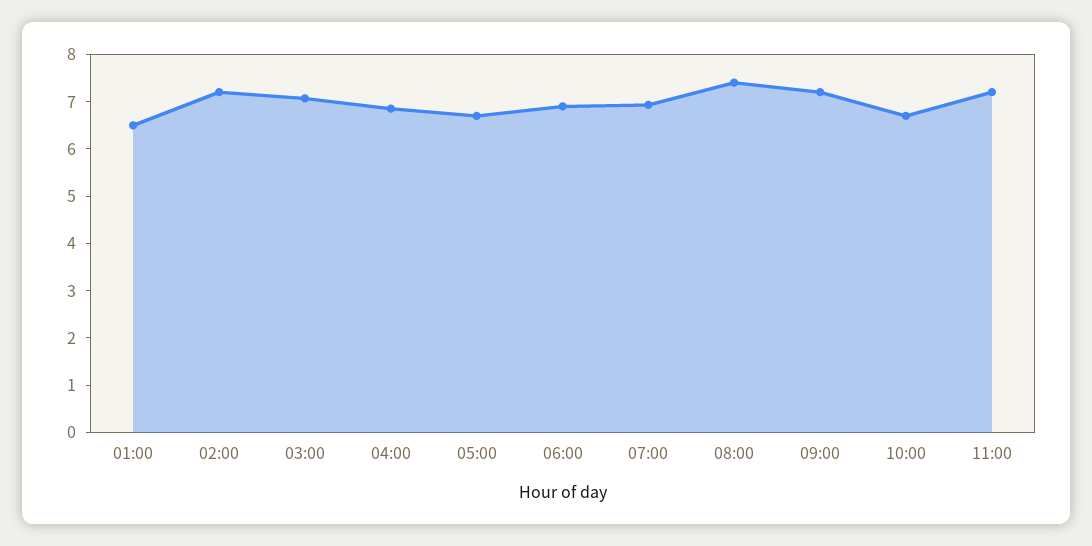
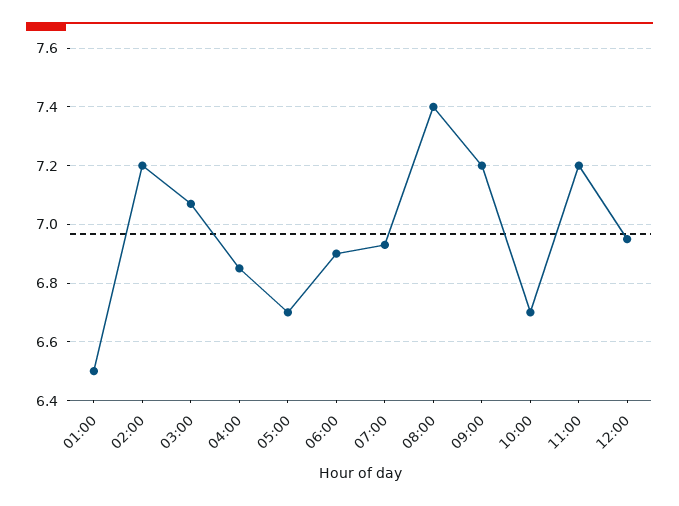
12:00: none -> 6.95

